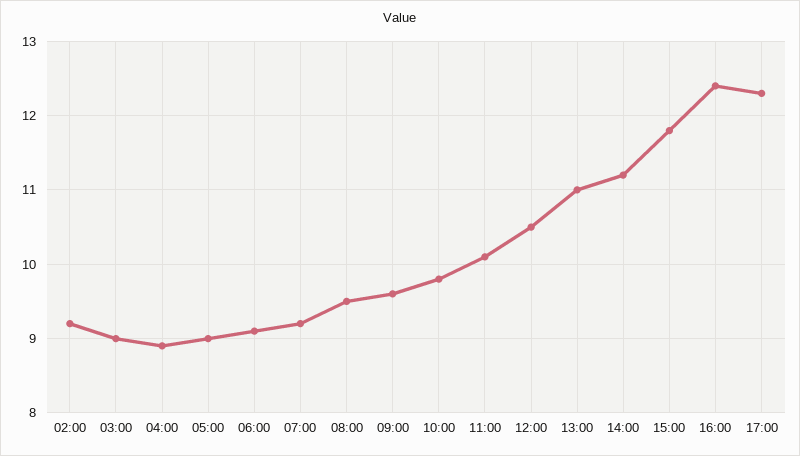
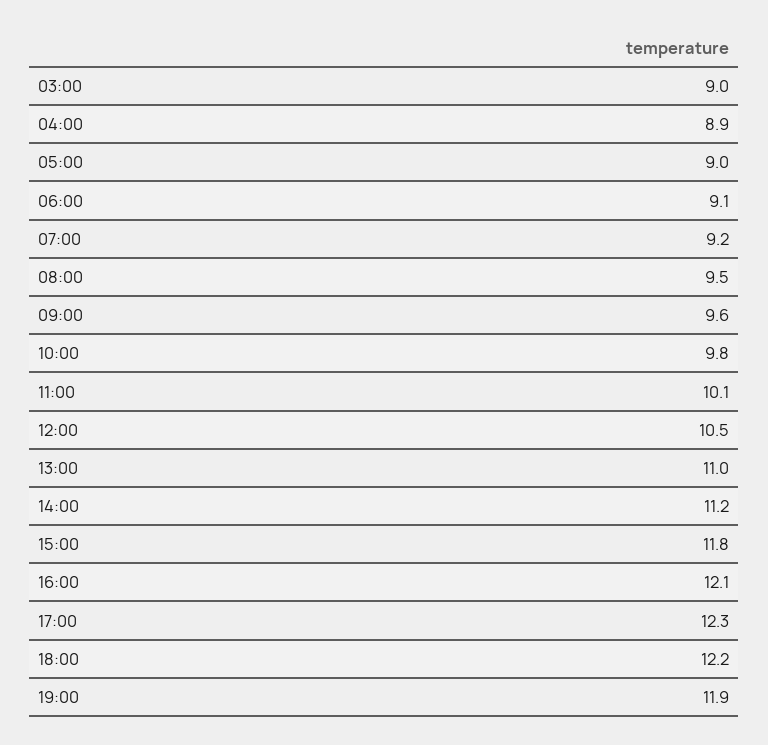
02:00: 9.2 -> none
16:00: 12.4 -> 12.1
18:00: none -> 12.2
19:00: none -> 11.9

